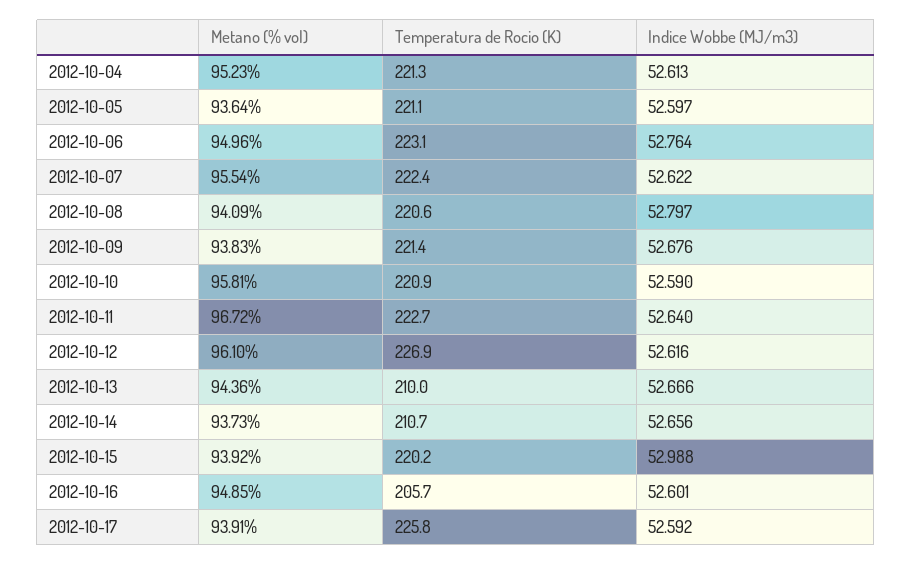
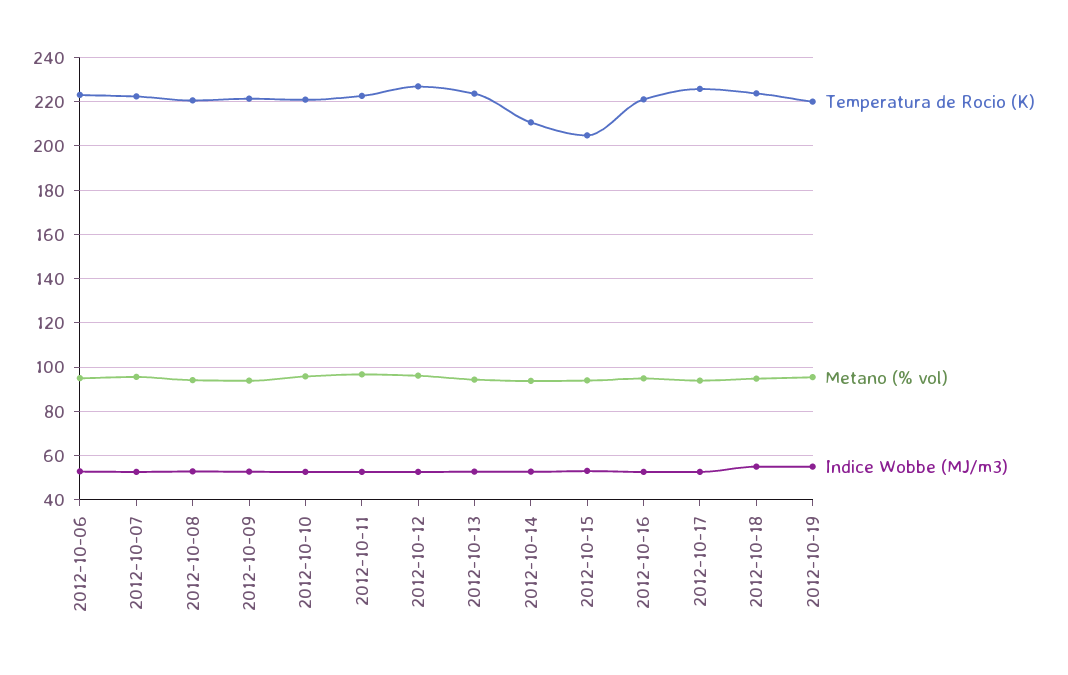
Metano (% vol), 2012-10-04: 95.23 -> none
Temperatura de Rocio (K), 2012-10-04: 221.3 -> none
Indice Wobbe (MJ/m3), 2012-10-04: 52.613 -> none
Metano (% vol), 2012-10-05: 93.64 -> none
Temperatura de Rocio (K), 2012-10-05: 221.1 -> none
Indice Wobbe (MJ/m3), 2012-10-05: 52.597 -> none
Temperatura de Rocio (K), 2012-10-13: 210 -> 225
Temperatura de Rocio (K), 2012-10-15: 220.2 -> 205
Temperatura de Rocio (K), 2012-10-16: 205.7 -> 220
Temperatura de Rocio (K), 2012-10-18: none -> 225
Metano (% vol), 2012-10-18: none -> 95
Indice Wobbe (MJ/m3), 2012-10-18: none -> 55
Temperatura de Rocio (K), 2012-10-19: none -> 220
Metano (% vol), 2012-10-19: none -> 95
Indice Wobbe (MJ/m3), 2012-10-19: none -> 55

